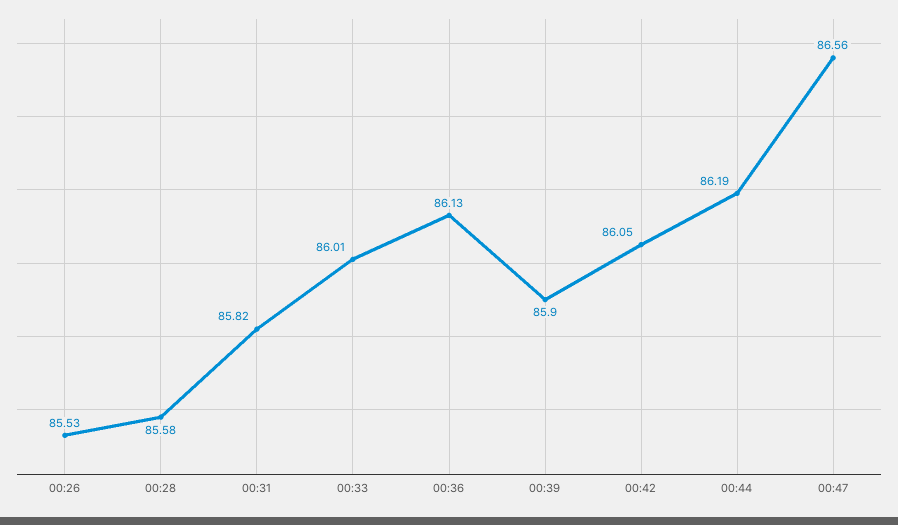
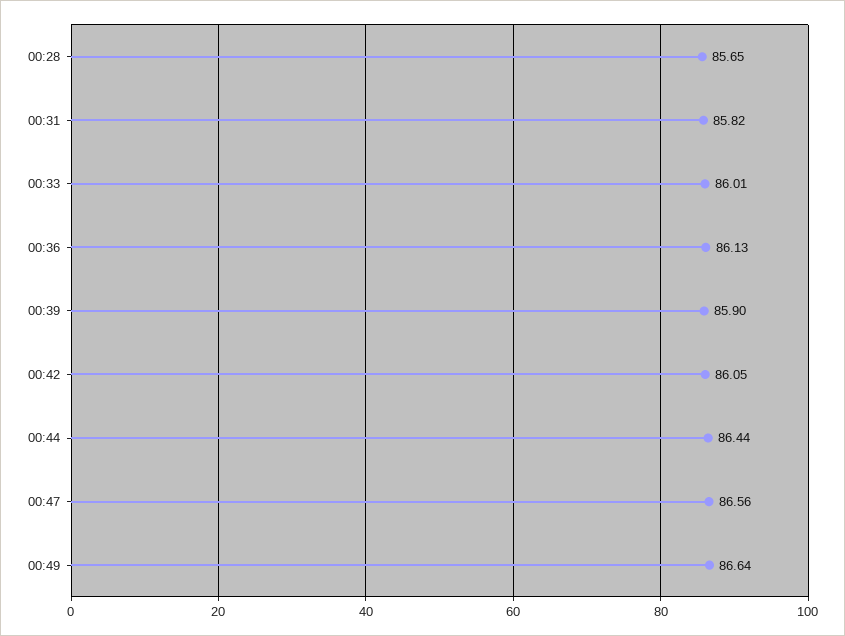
00:26: 85.53 -> none
00:28: 85.58 -> 85.65
00:44: 86.19 -> 86.44
00:49: none -> 86.64

